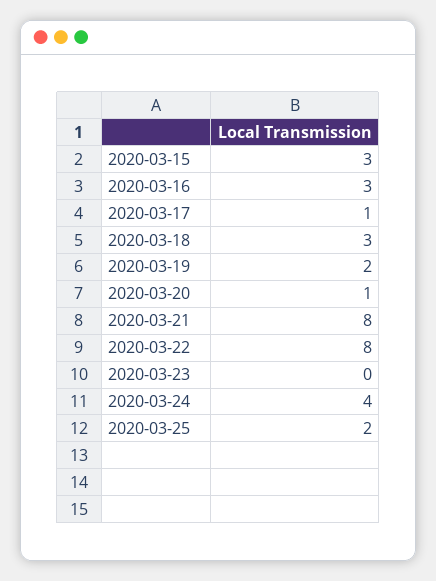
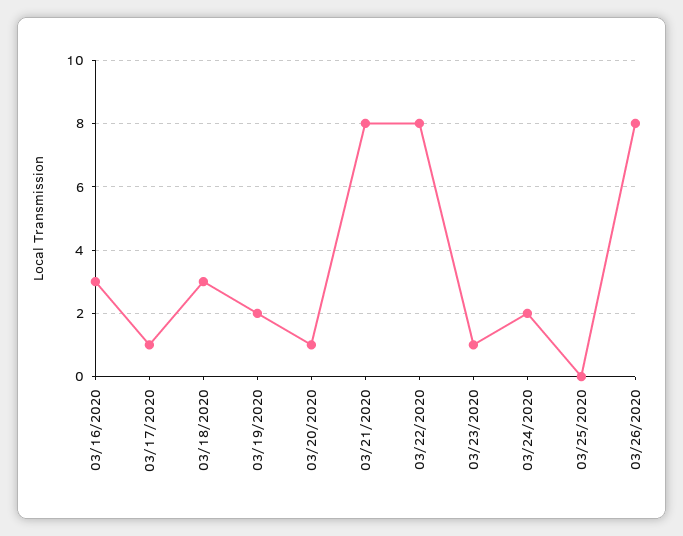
2020-03-15: 3 -> none
2020-03-23: 0 -> 1
2020-03-24: 4 -> 2
2020-03-25: 2 -> 0
03/26/2020: none -> 8

